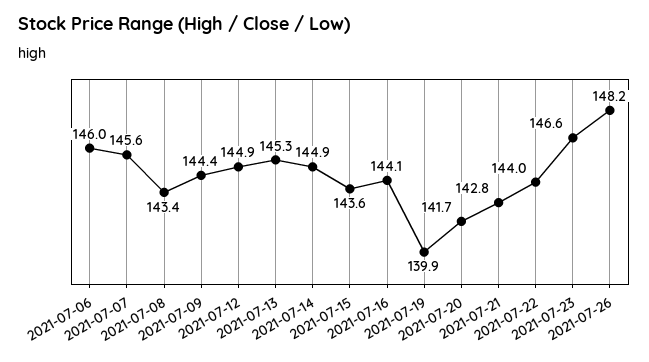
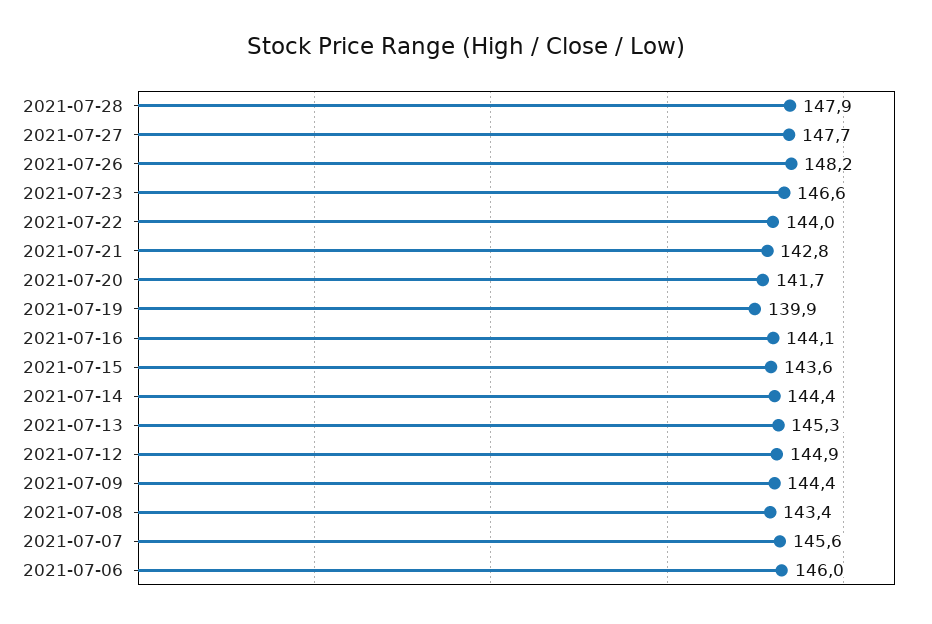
2021-07-14: 144.9 -> 144.4
2021-07-28: none -> 147.9
2021-07-27: none -> 147.7

